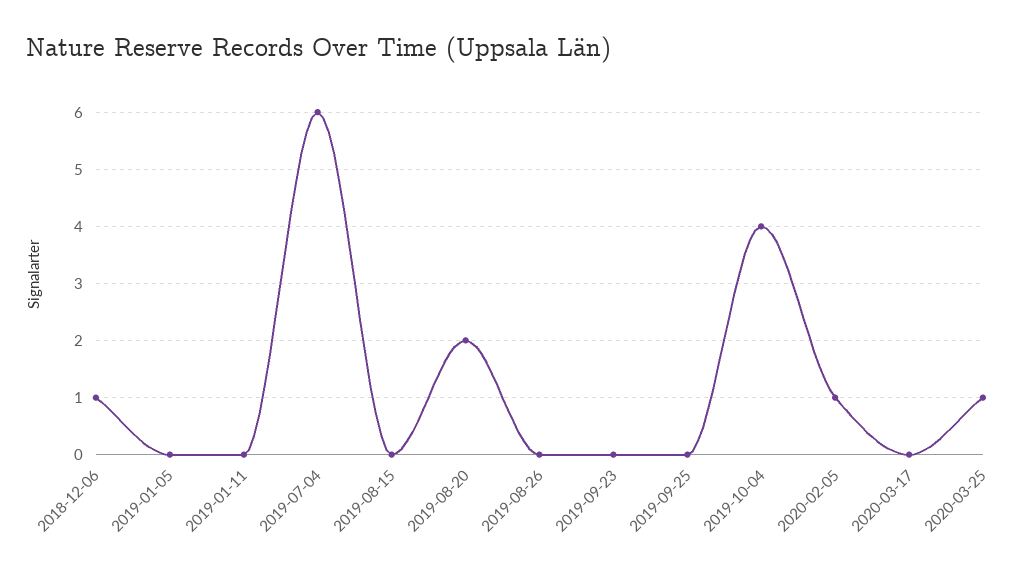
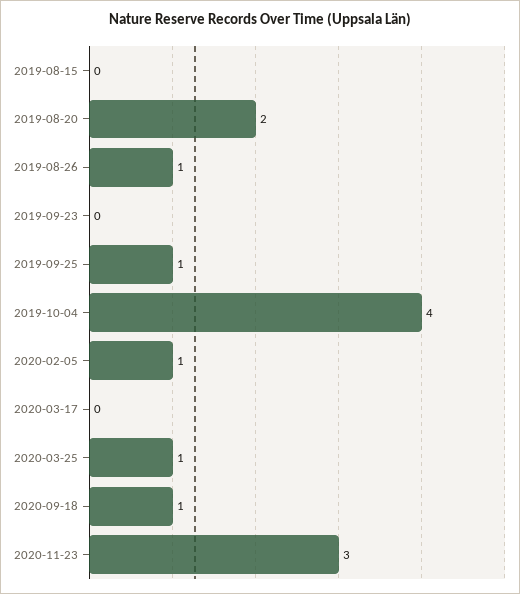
2018-12-06: 1 -> none
2019-01-05: 0 -> none
2019-01-11: 0 -> none
2019-07-04: 6 -> none
2019-08-26: 0 -> 1
2019-09-25: 0 -> 1
2020-09-18: none -> 1
2020-11-23: none -> 3

